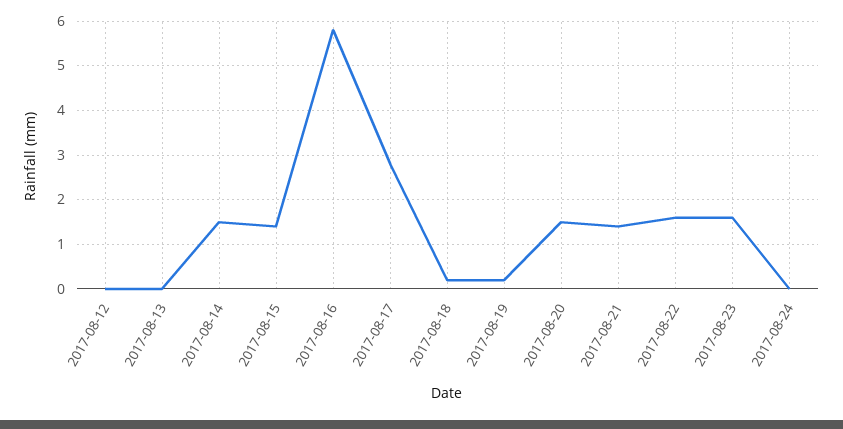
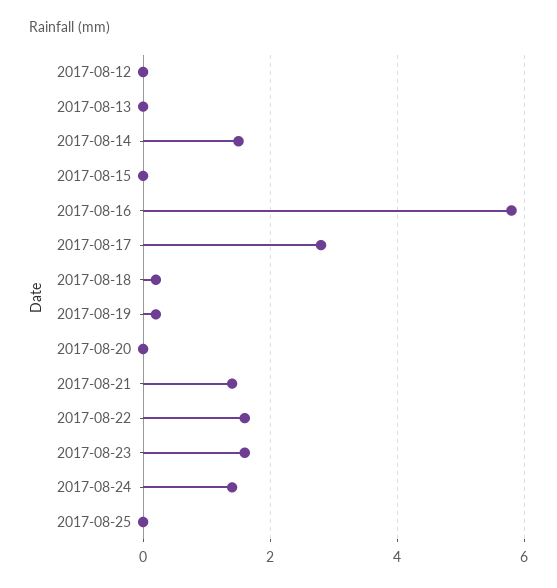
2017-08-15: 1.5 -> 0
2017-08-20: 1.5 -> 0
2017-08-24: 0 -> 1.5
2017-08-25: none -> 0

